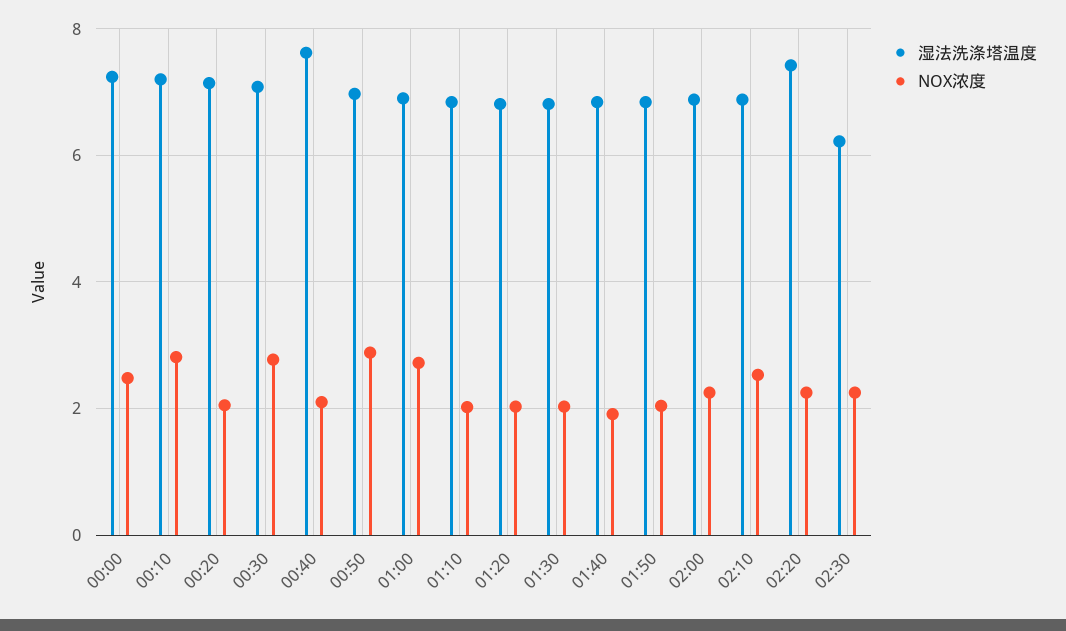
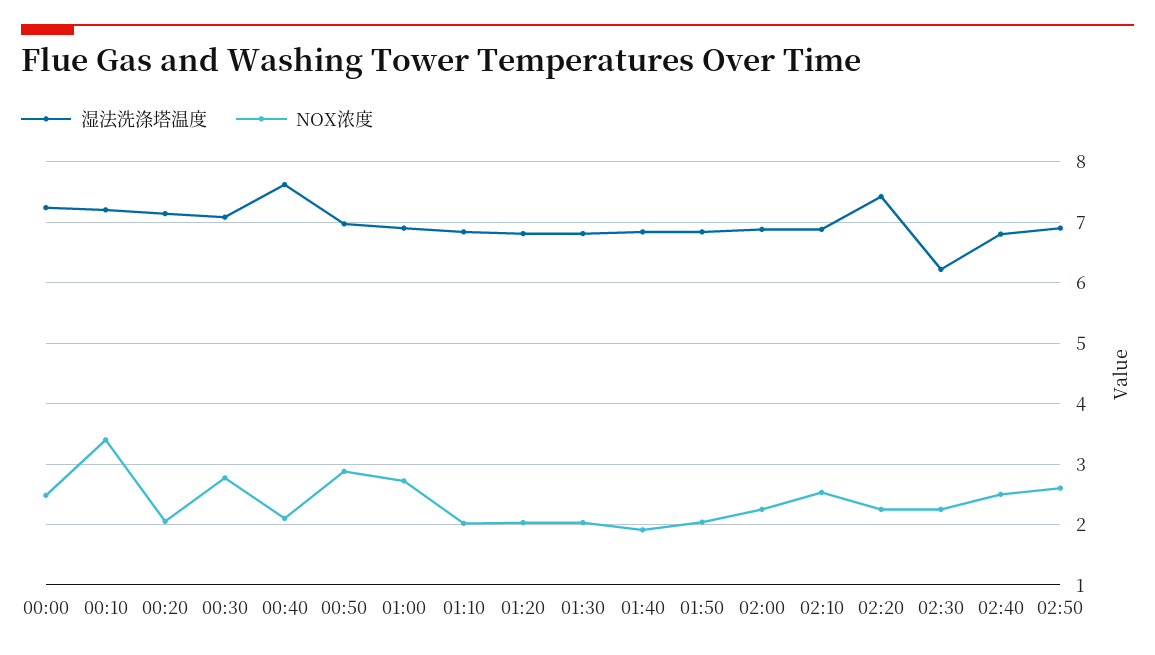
NOX浓度, 00:10: 2.8 -> 3.4
湿法洗涤塔温度, 02:40: none -> 6.8
NOX浓度, 02:40: none -> 2.5
湿法洗涤塔温度, 02:50: none -> 6.9
NOX浓度, 02:50: none -> 2.6

